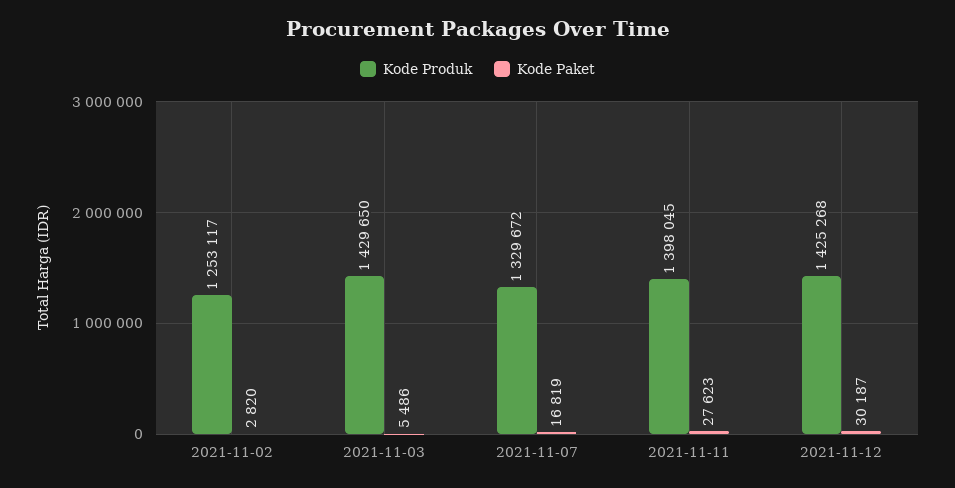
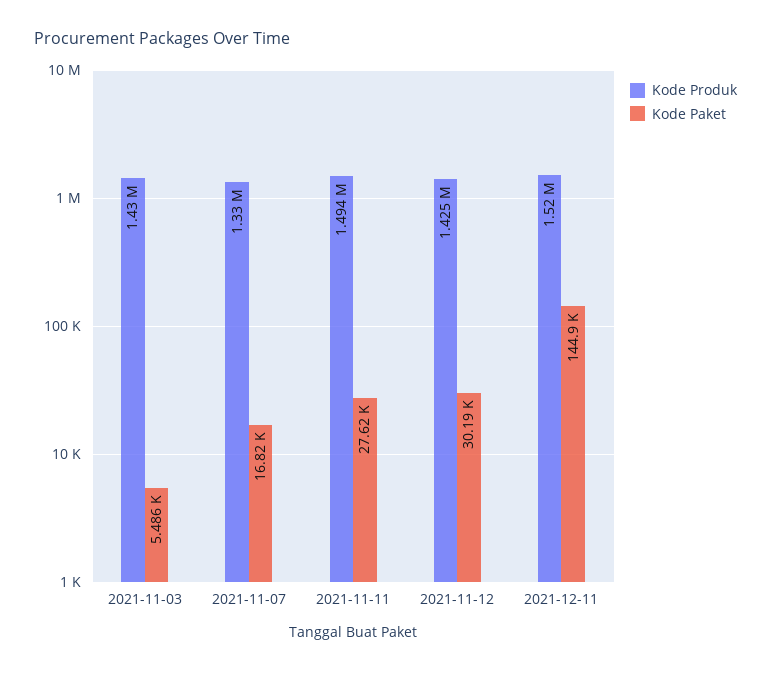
Kode Produk, 2021-11-02: 1253117 -> none
Kode Paket, 2021-11-02: 2820 -> none
Kode Produk, 2021-11-11: 1398045 -> 1494000
Kode Produk, 2021-12-11: none -> 1520000
Kode Paket, 2021-12-11: none -> 144900

